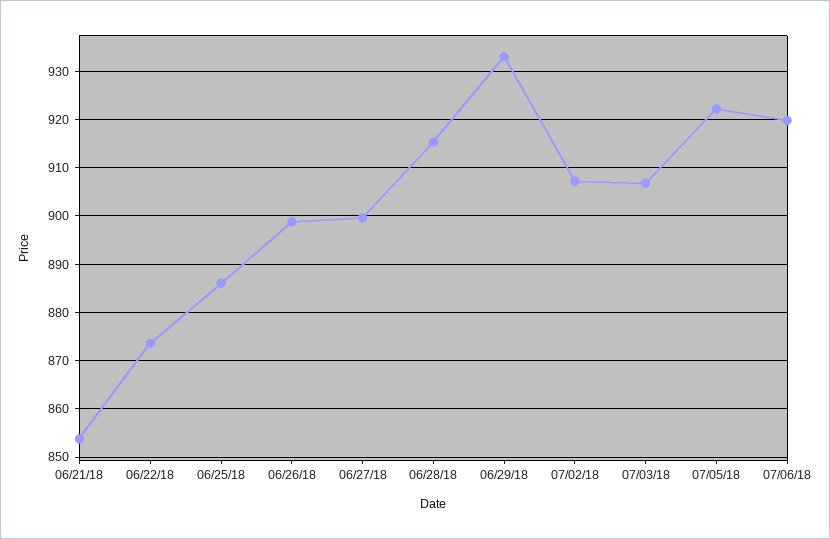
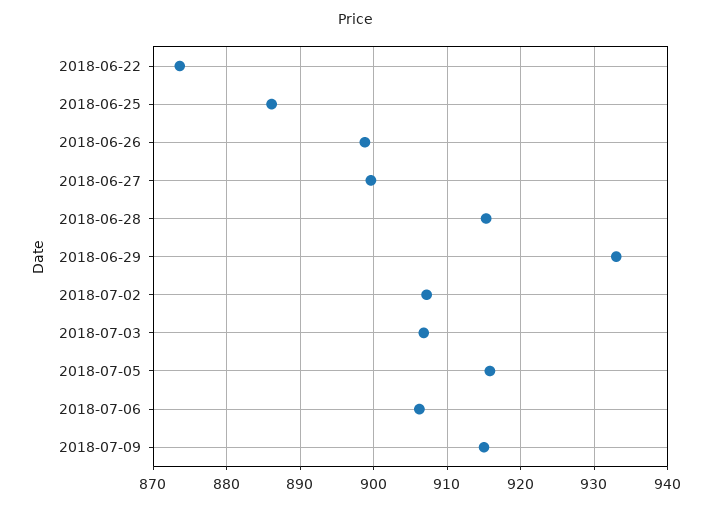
06/21/18: 854 -> none
07/05/18: 922 -> 916
07/06/18: 920 -> 906
2018-07-09: none -> 915

